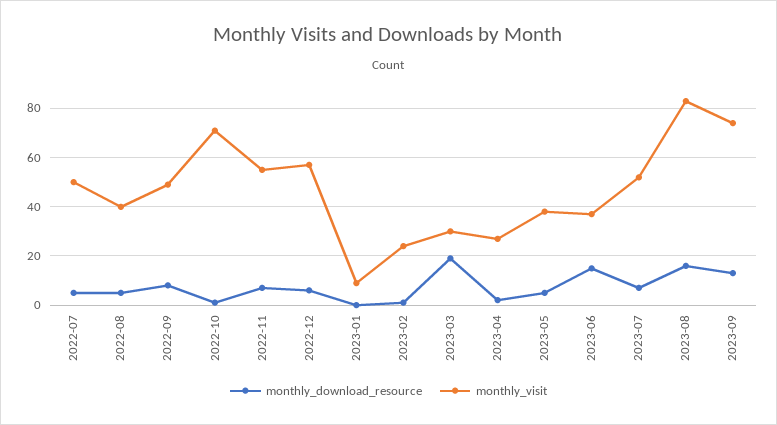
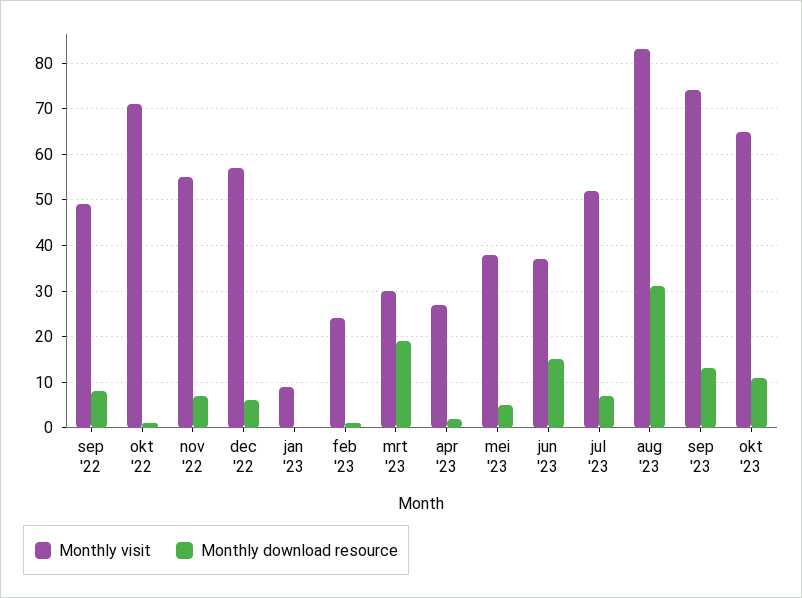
monthly_download_resource, 2022-07: 5 -> none
monthly_visit, 2022-07: 50 -> none
monthly_download_resource, 2022-08: 5 -> none
monthly_visit, 2022-08: 40 -> none
monthly_download_resource, 2023-08: 15 -> 30
monthly_visit, okt '23: none -> 65
monthly_download_resource, okt '23: none -> 10

